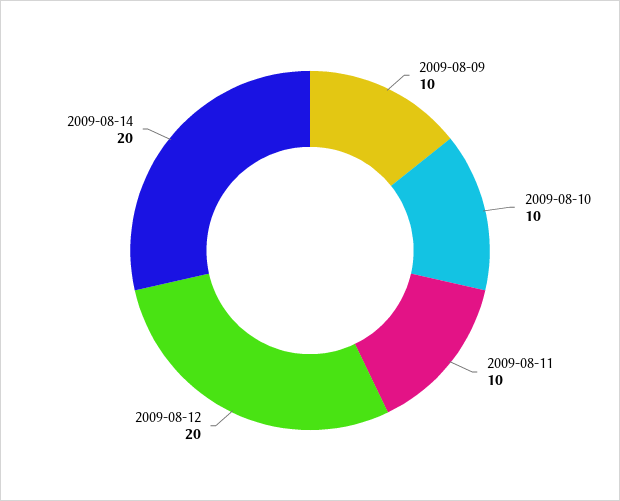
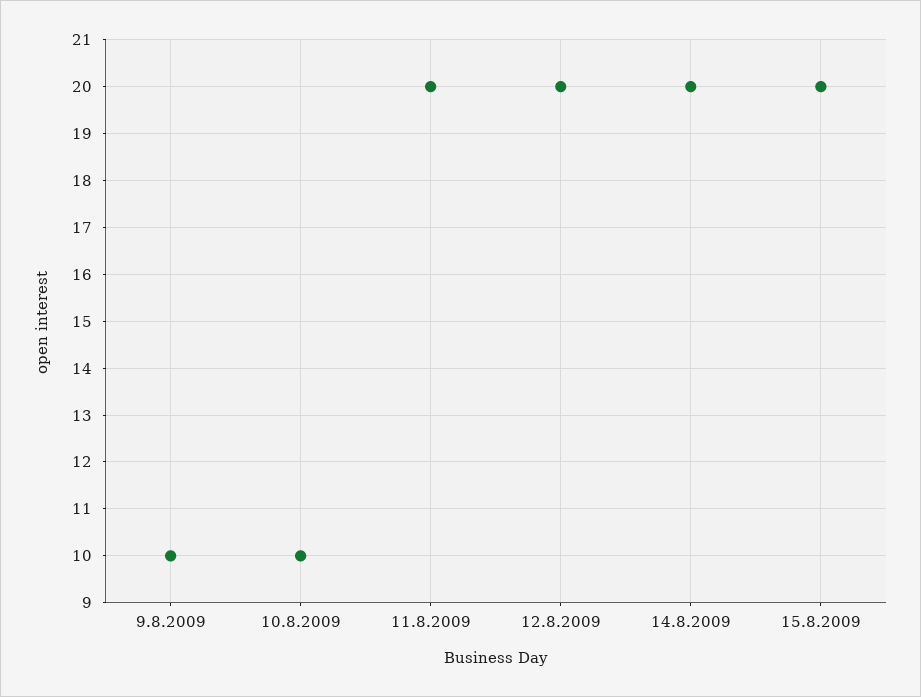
2009-08-11: 10 -> 20
15.8.2009: none -> 20

